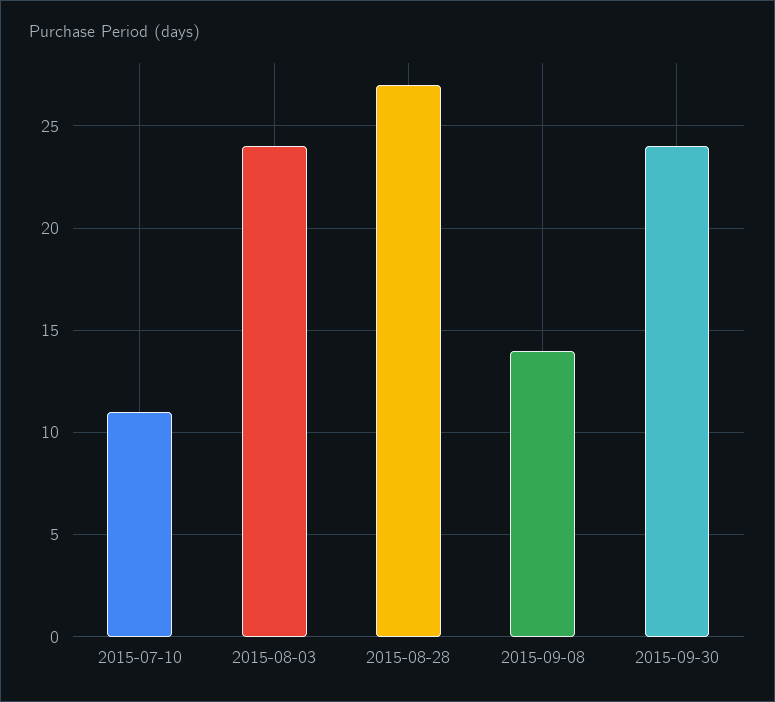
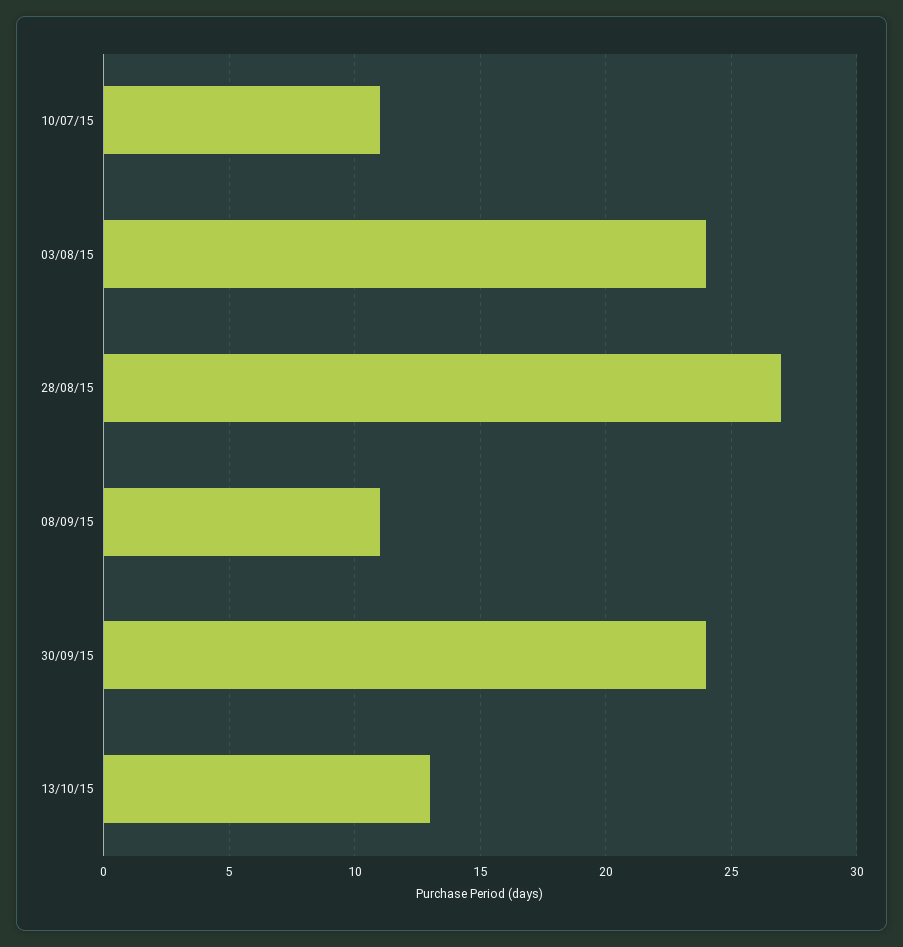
2015-09-08: 14 -> 11
13/10/15: none -> 13

